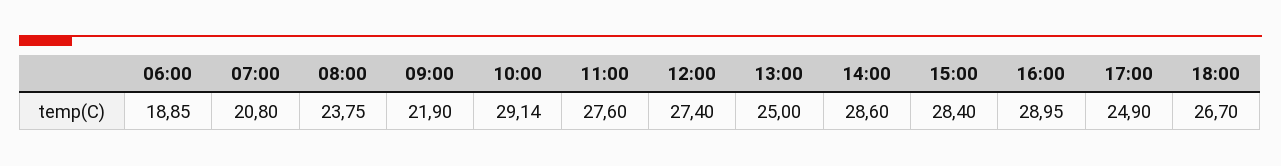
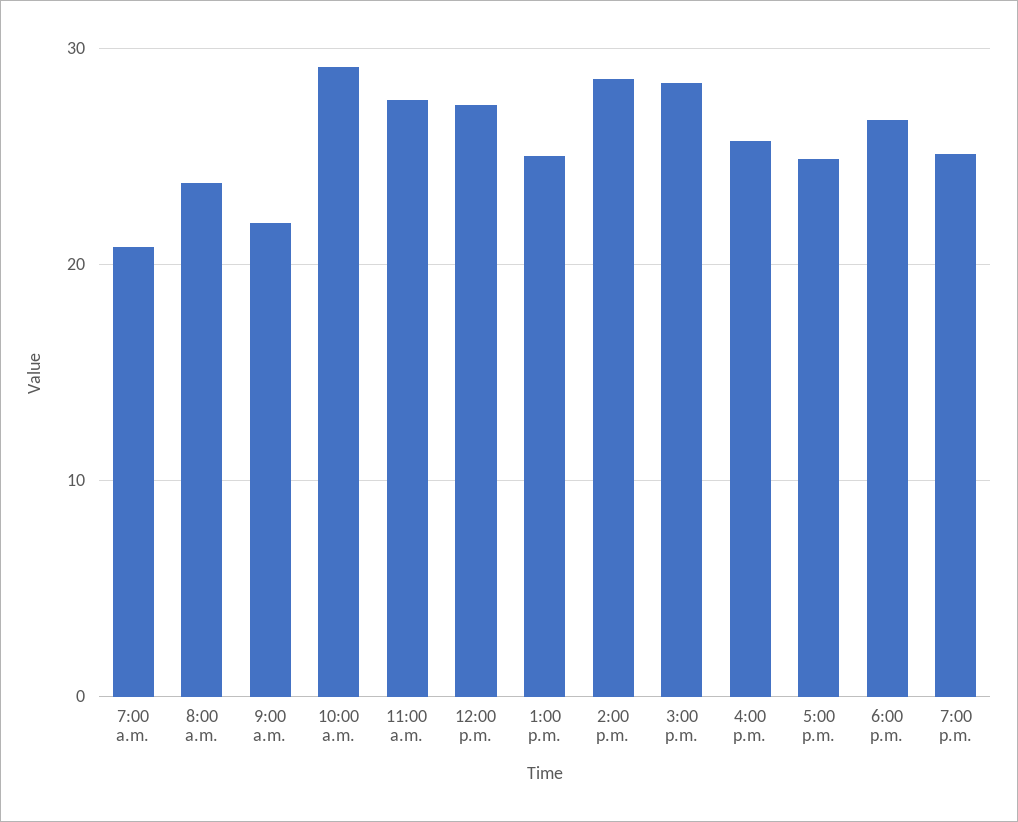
06:00: 18.85 -> none
16:00: 28.95 -> 26
7:00 p.m.: none -> 25

